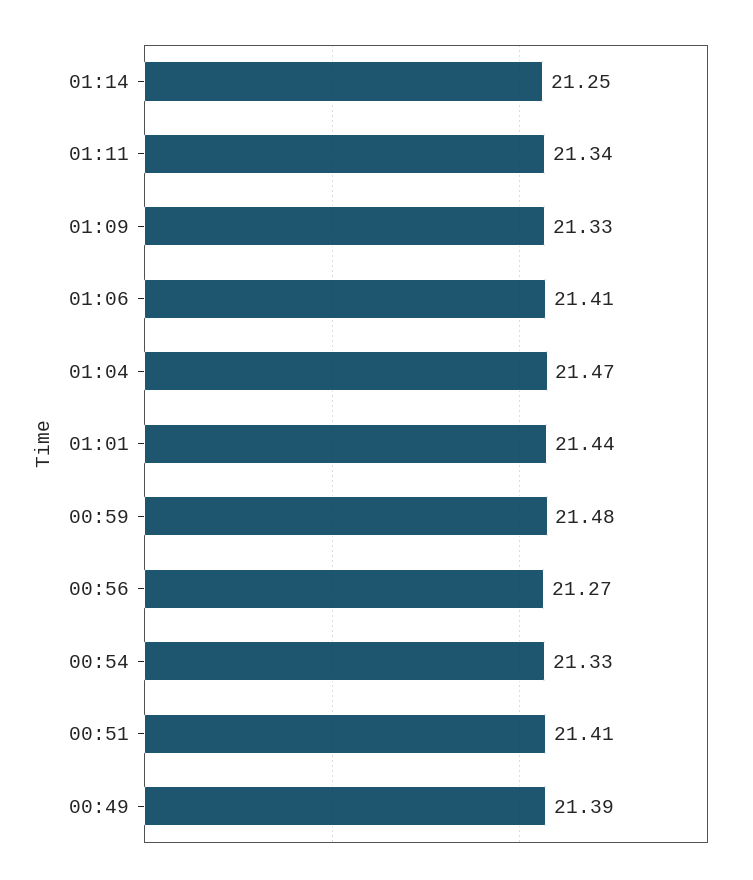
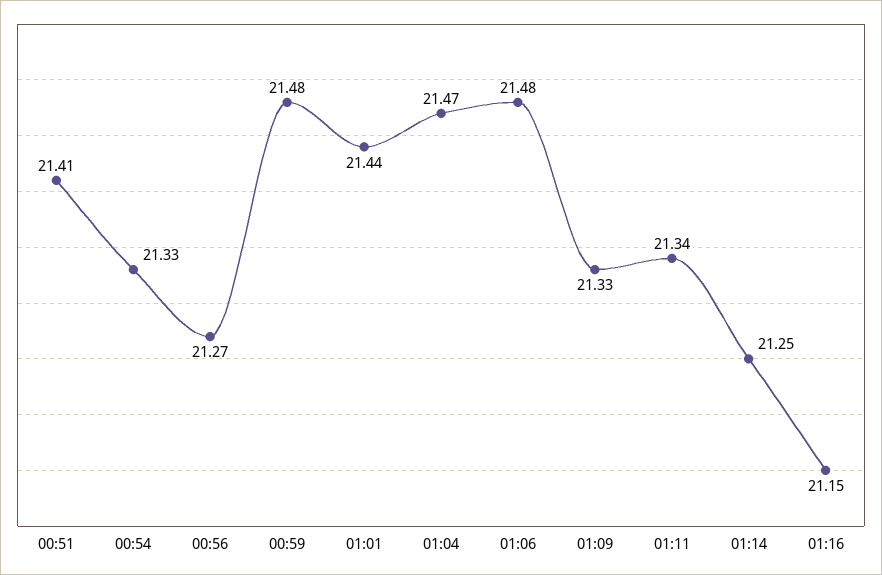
01:06: 21.41 -> 21.48
00:49: 21.39 -> none
01:16: none -> 21.15

